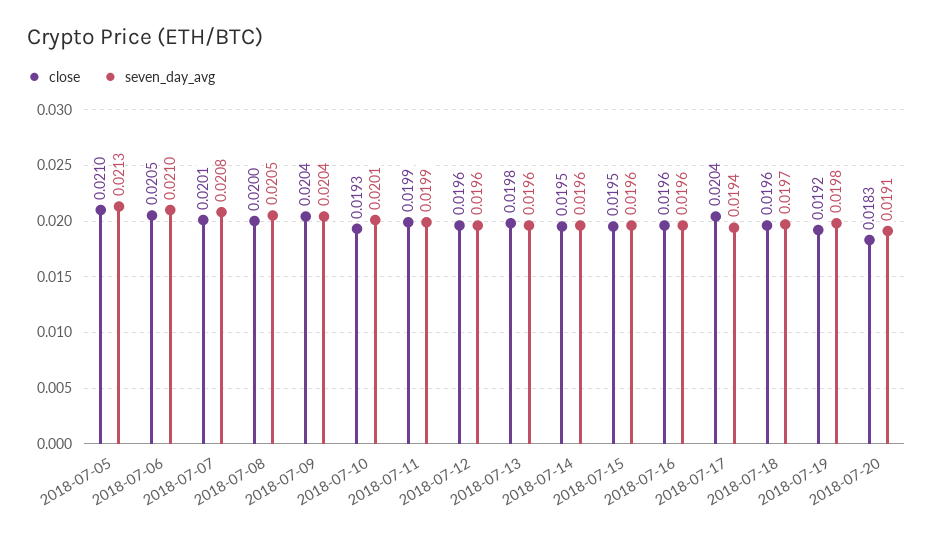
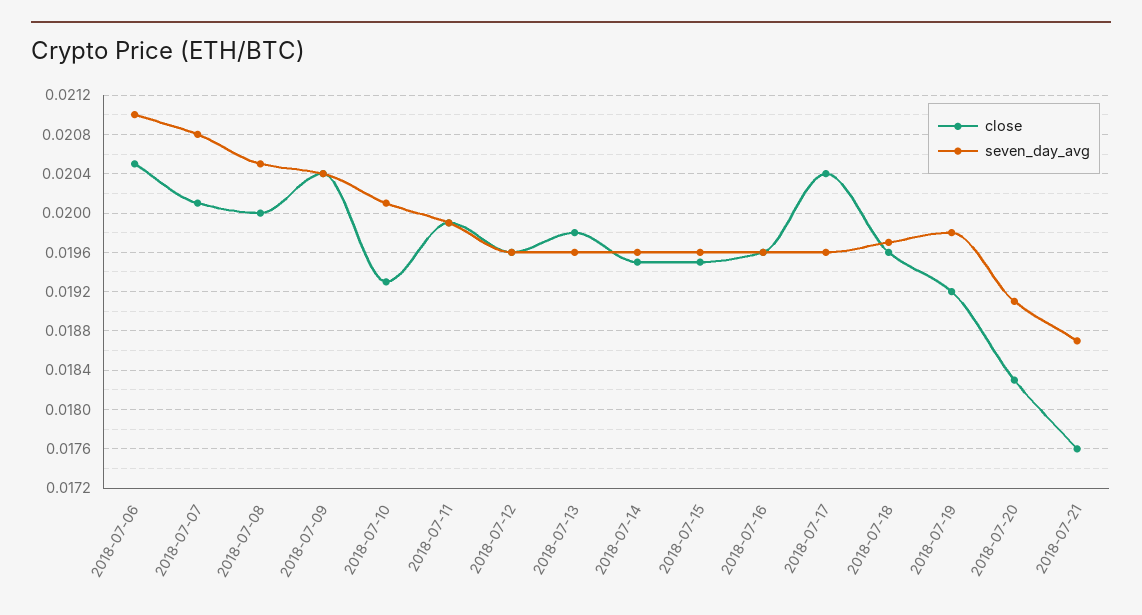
close, 2018-07-05: 0.021 -> none
seven_day_avg, 2018-07-05: 0.0213 -> none
seven_day_avg, 2018-07-17: 0.0194 -> 0.0196
close, 2018-07-21: none -> 0.0176
seven_day_avg, 2018-07-21: none -> 0.0187

